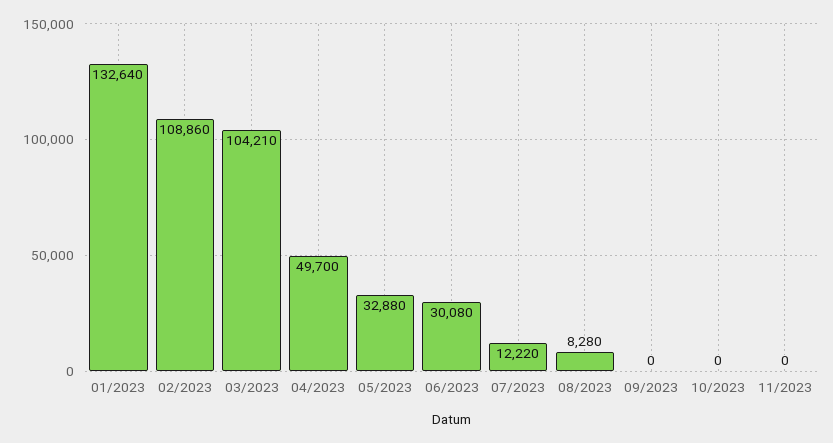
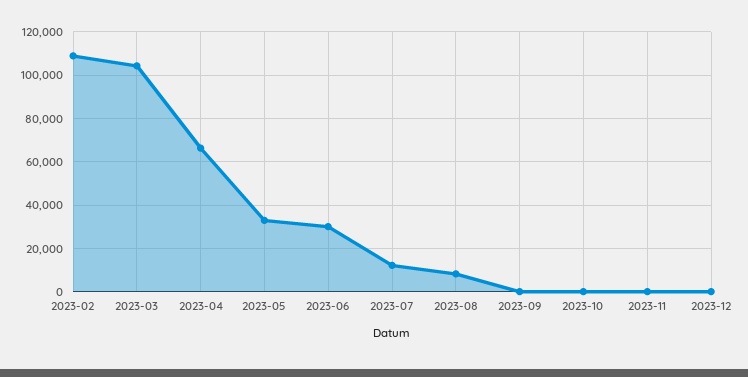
01/2023: 132640 -> none
04/2023: 49700 -> 65000
2023-12: none -> 0

